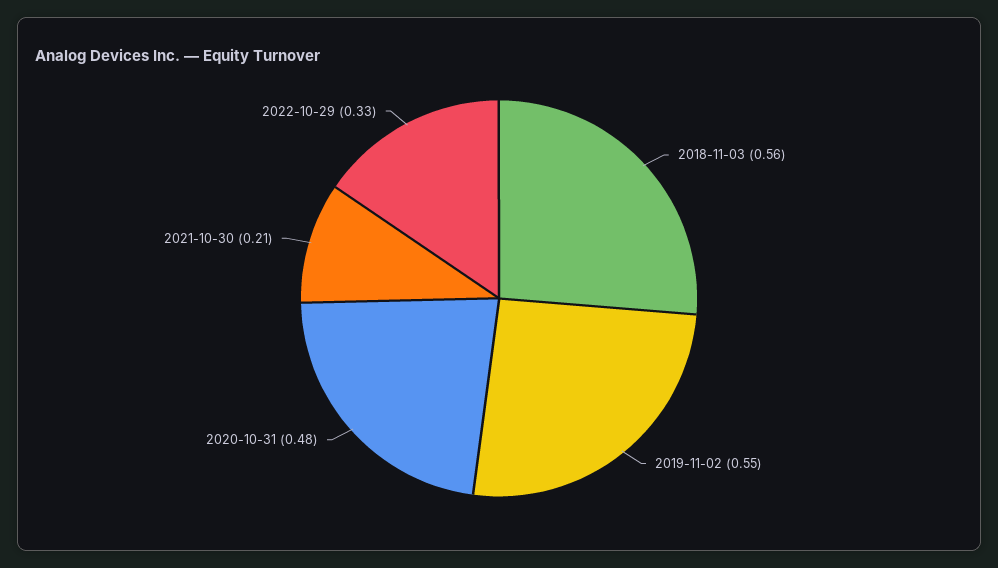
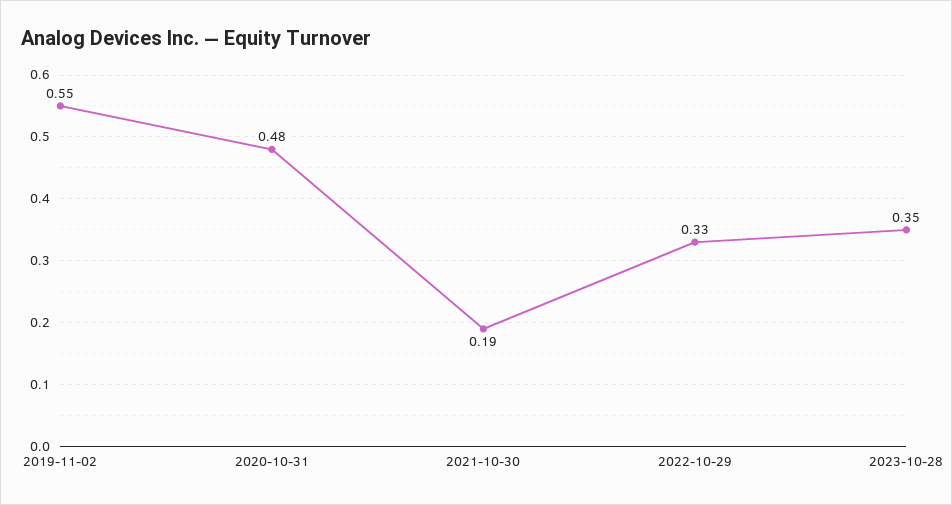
2018-11-03: 0.56 -> none
2021-10-30: 0.21 -> 0.19
2023-10-28: none -> 0.35

